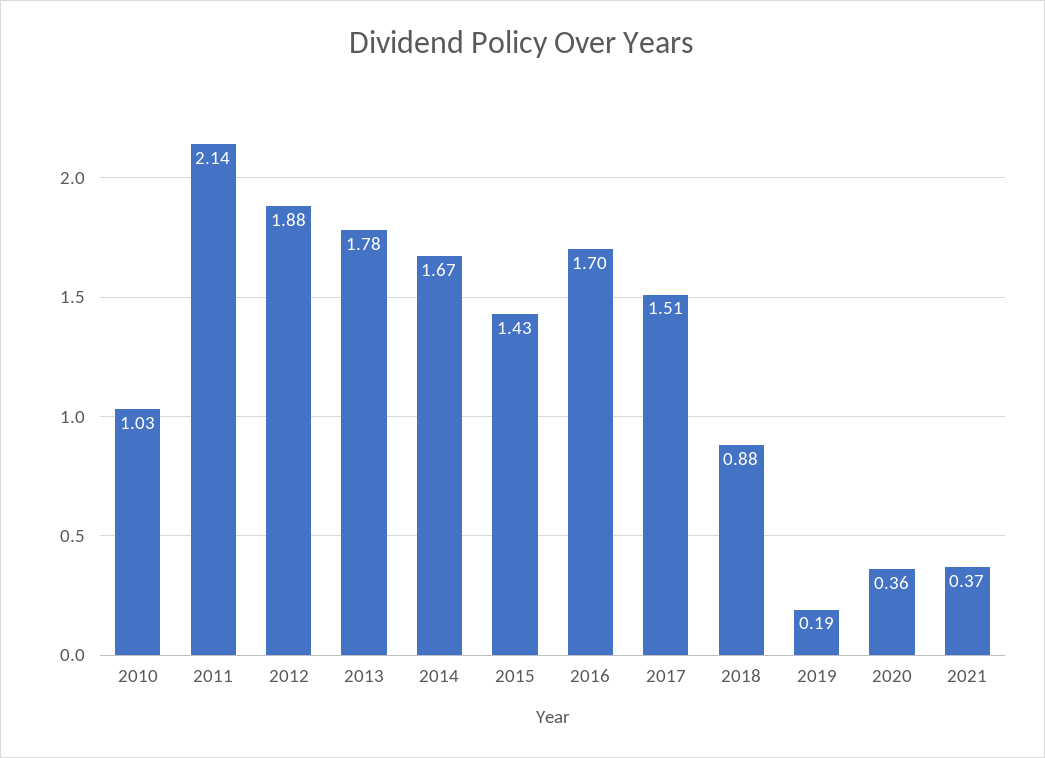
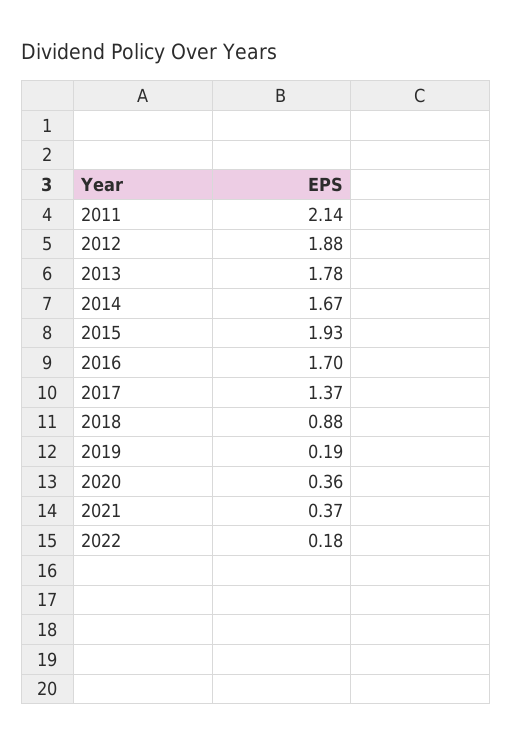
2010: 1.03 -> none
2015: 1.43 -> 1.93
2017: 1.51 -> 1.37
2022: none -> 0.18

